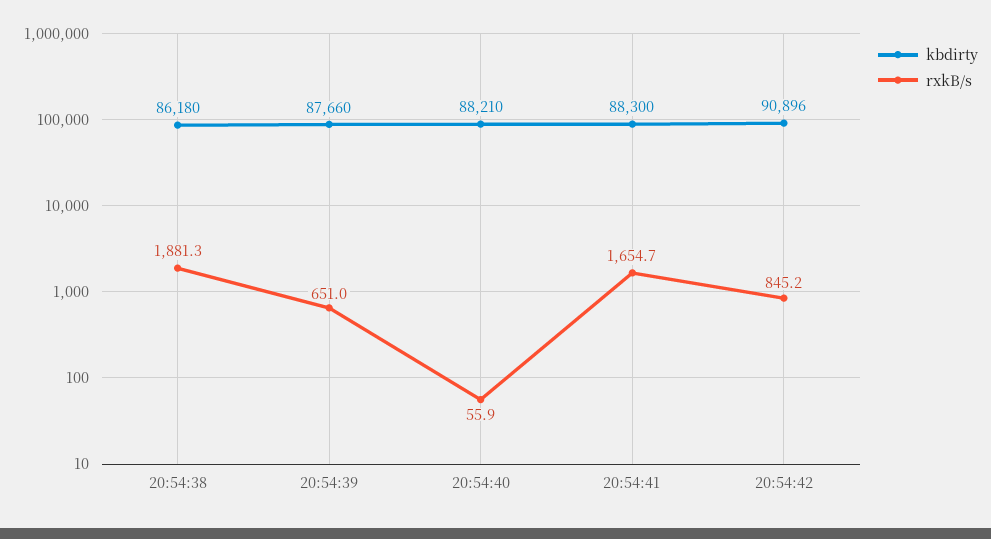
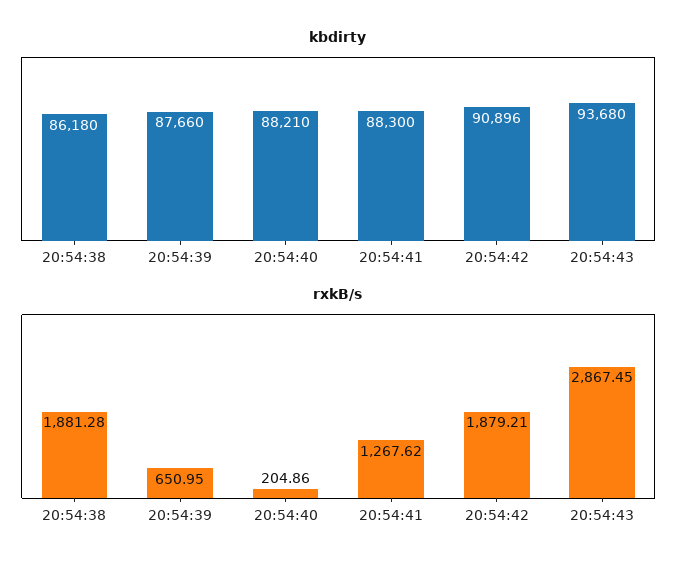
rxkB/s, 20:54:40: 55.9 -> 204.86
rxkB/s, 20:54:41: 1654.7 -> 1267.62
rxkB/s, 20:54:42: 845.2 -> 1879.21
kbdirty, 20:54:43: none -> 93680
rxkB/s, 20:54:43: none -> 2867.45

